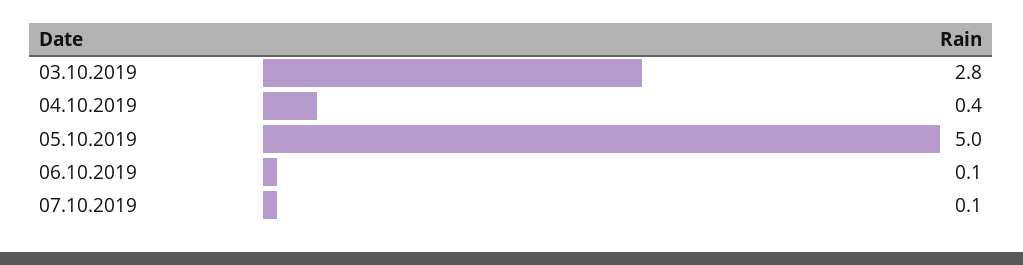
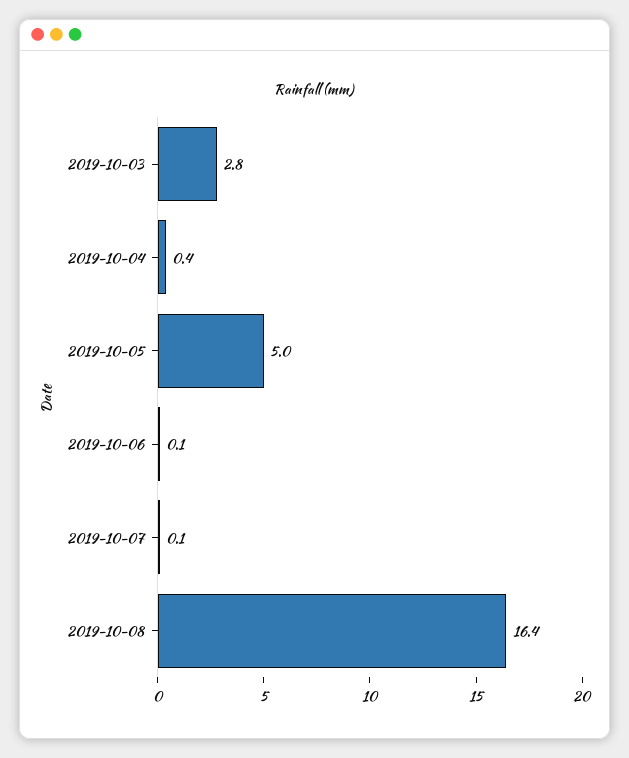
2019-10-08: none -> 16.4

